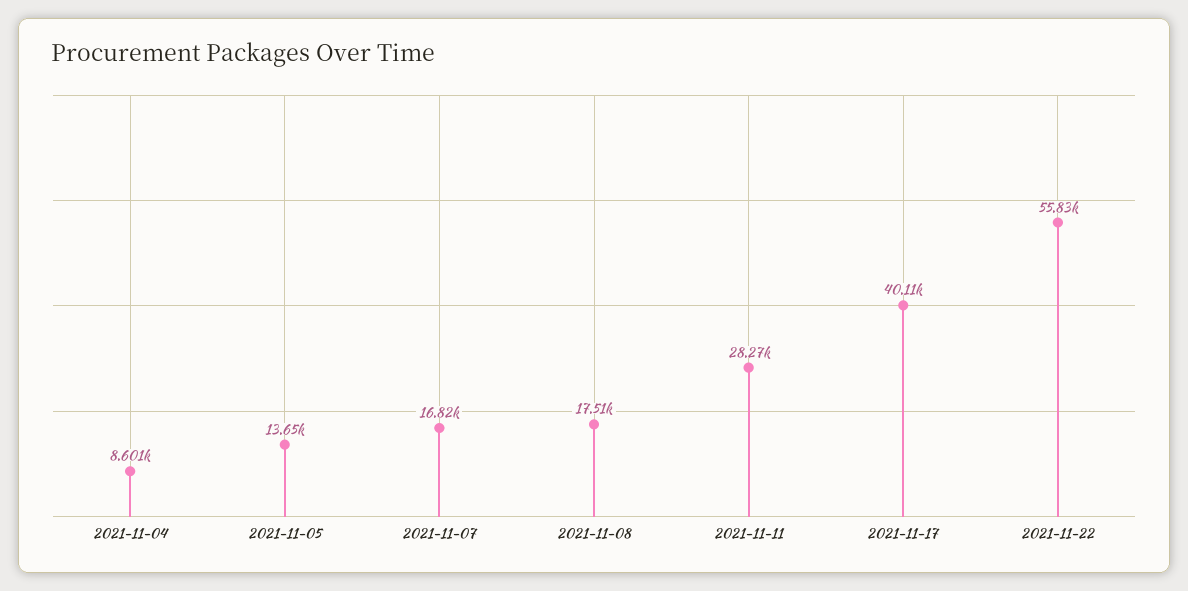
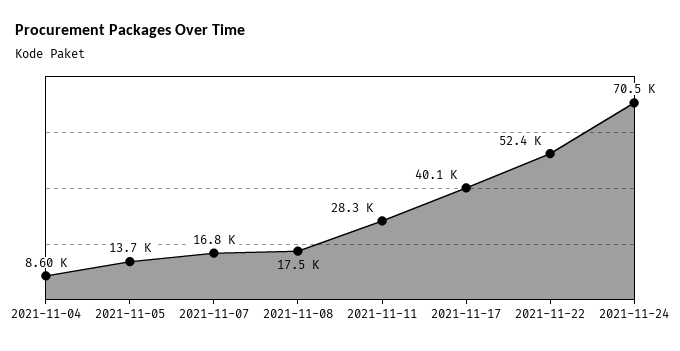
2021-11-22: 55830 -> 52400
2021-11-24: none -> 70500

